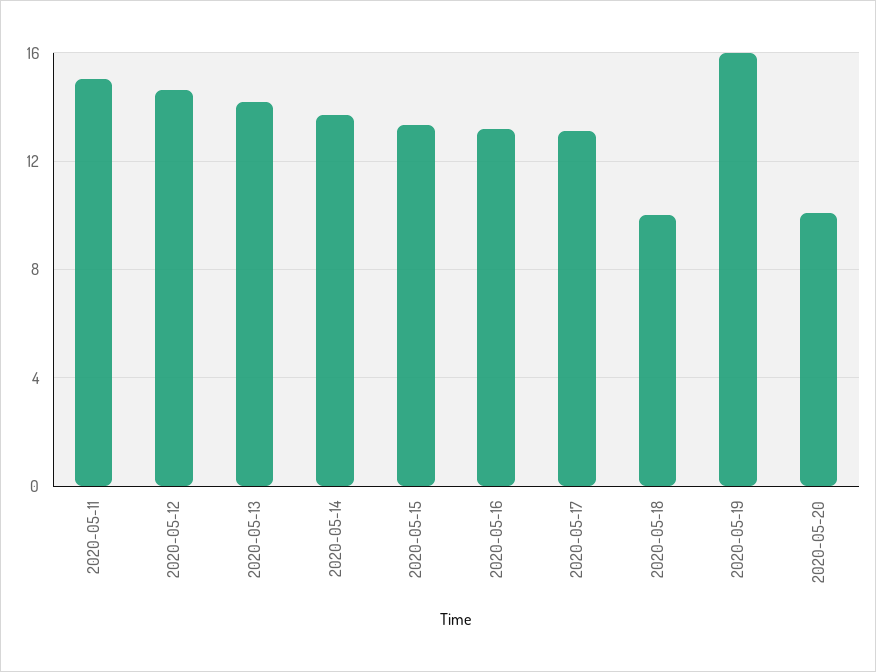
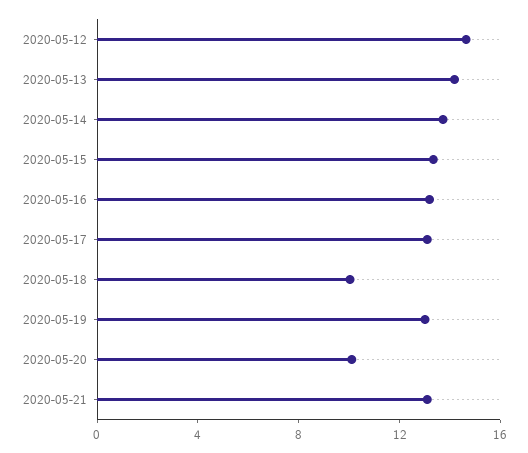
2020-05-11: 15 -> none
2020-05-19: 16 -> 13
2020-05-21: none -> 13

